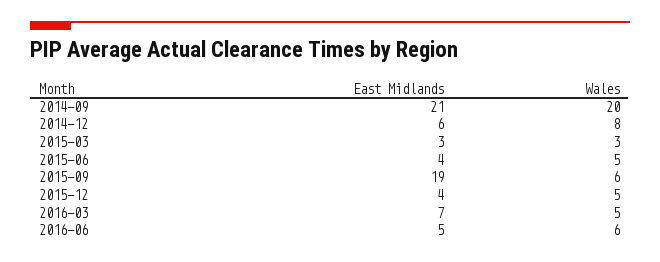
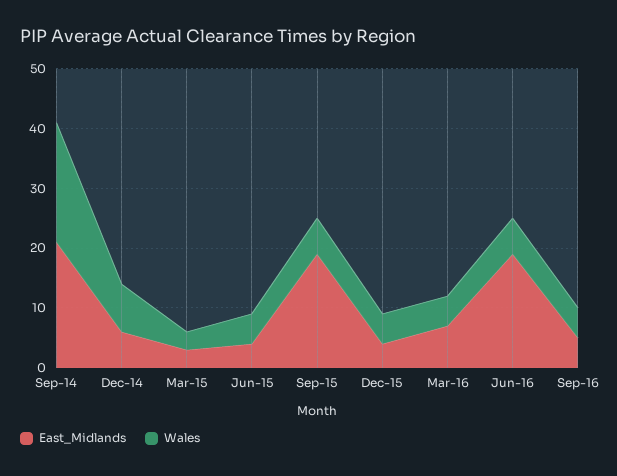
East Midlands, 2016-06: 5 -> 20
East Midlands, Sep-16: none -> 5
Wales, Sep-16: none -> 5

